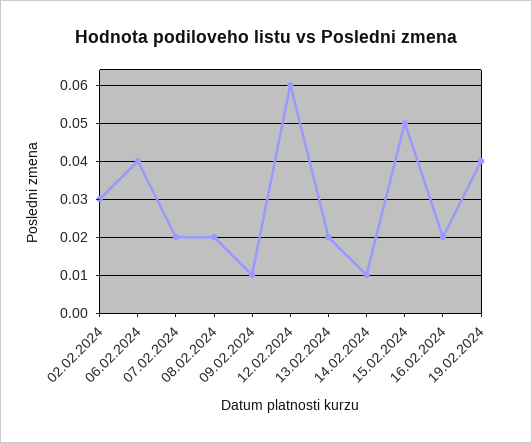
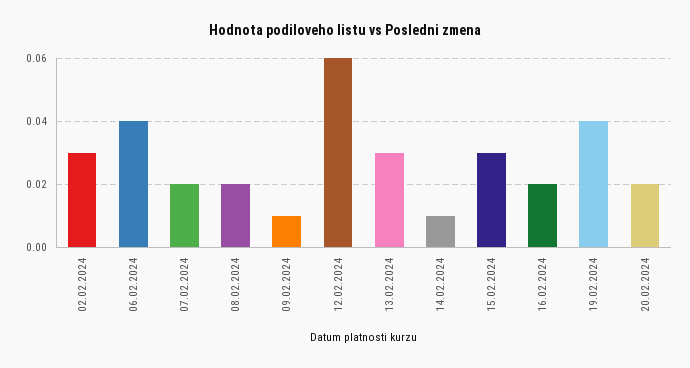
13.02.2024: 0.02 -> 0.03
15.02.2024: 0.05 -> 0.03
20.02.2024: none -> 0.02

